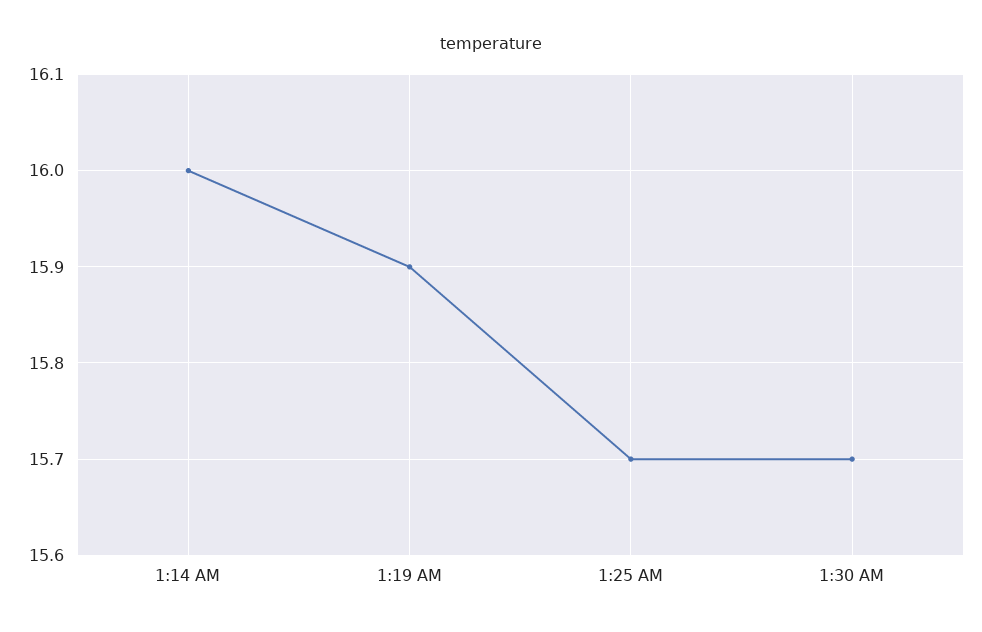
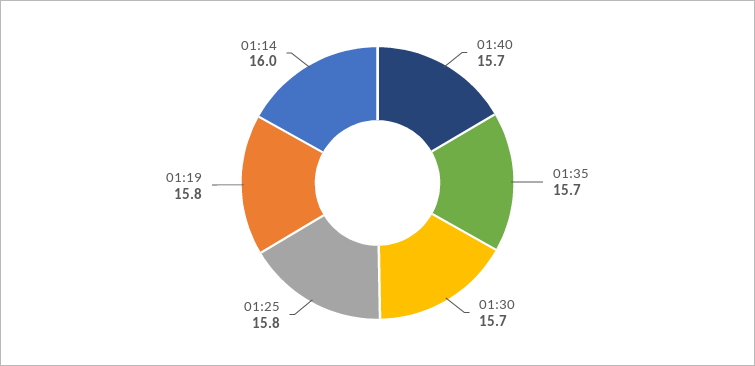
1:19 AM: 15.9 -> 15.8
1:25 AM: 15.7 -> 15.8
01:40: none -> 15.7
01:35: none -> 15.7

